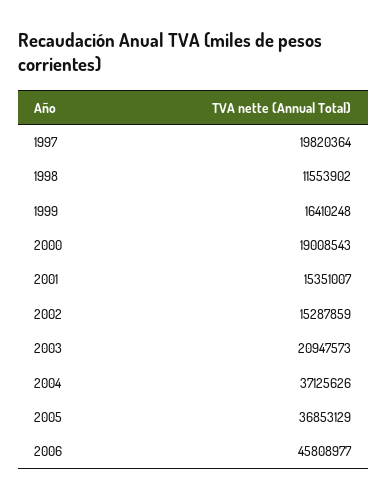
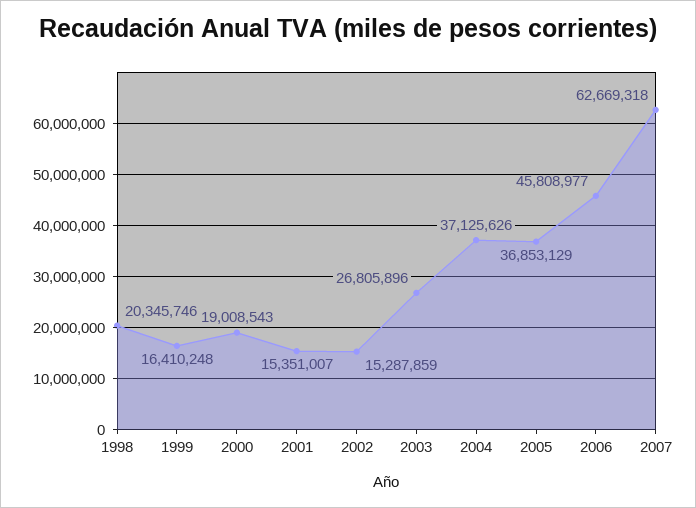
1997: 19820364 -> none
1998: 11553902 -> 20345746
2003: 20947573 -> 26805896
2007: none -> 62669318

